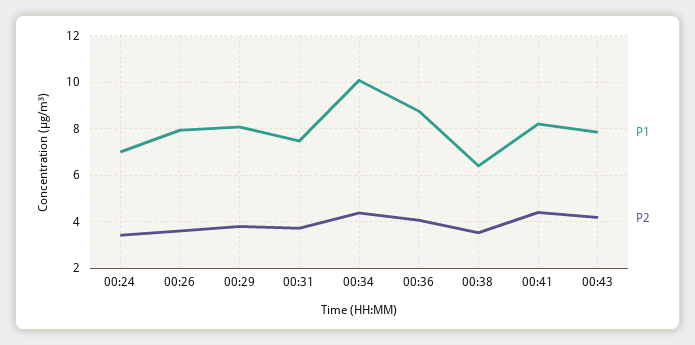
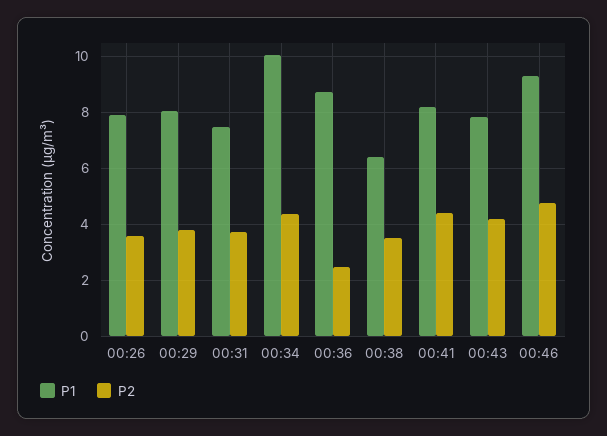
P1, 00:24: 7 -> none
P2, 00:24: 3.5 -> none
P2, 00:36: 4 -> 2.5
P1, 00:46: none -> 9.25
P2, 00:46: none -> 4.75

